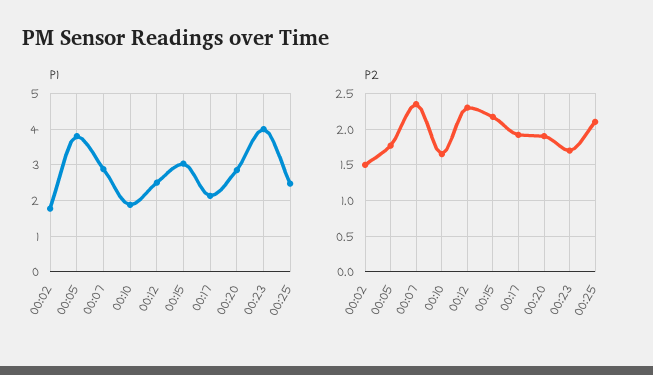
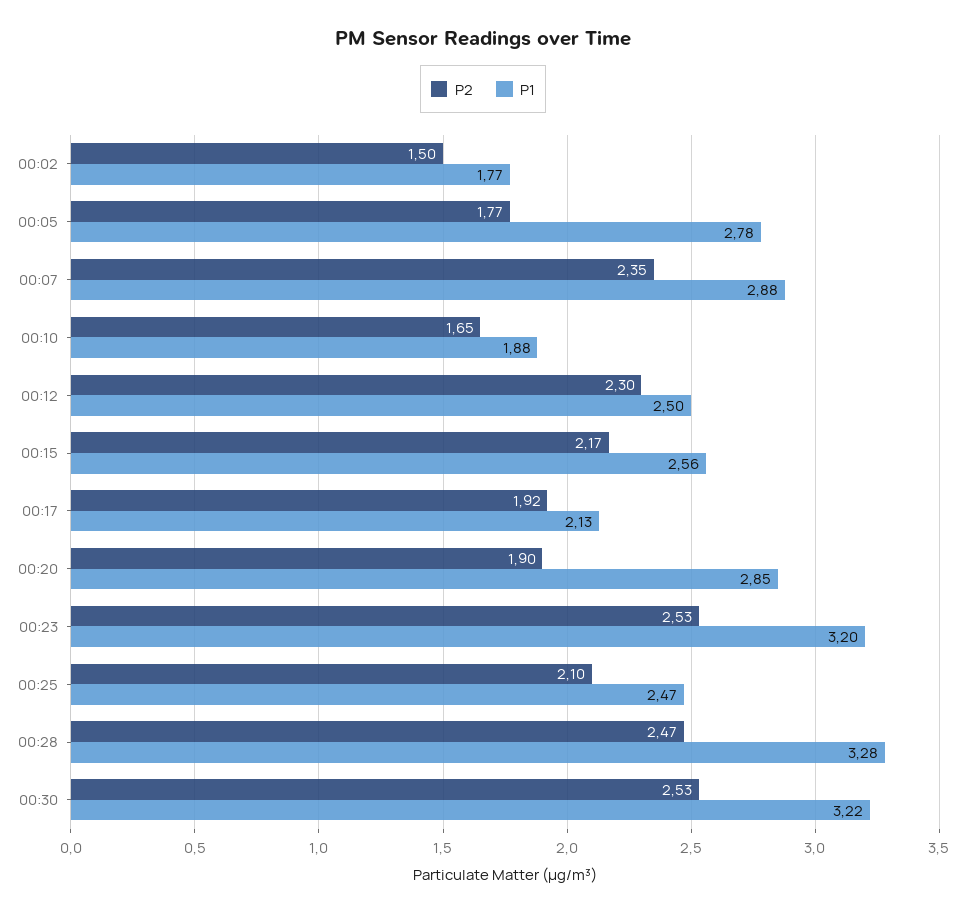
P1, 00:05: 3.8 -> 2.78
P1, 00:15: 3 -> 2.56
P1, 00:23: 4 -> 3.2
P2, 00:23: 1.7 -> 2.53
P2, 00:28: none -> 2.47
P1, 00:28: none -> 3.28
P2, 00:30: none -> 2.53
P1, 00:30: none -> 3.22

